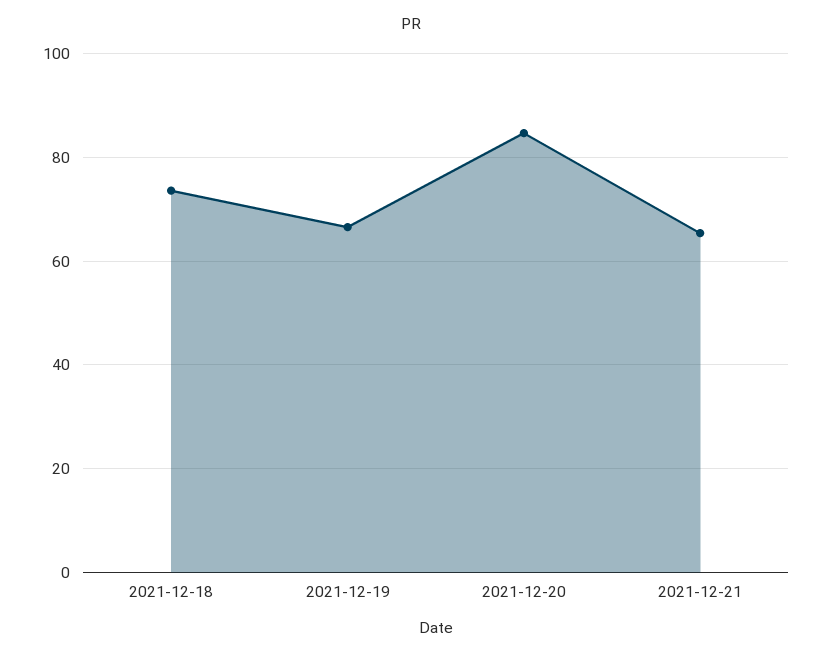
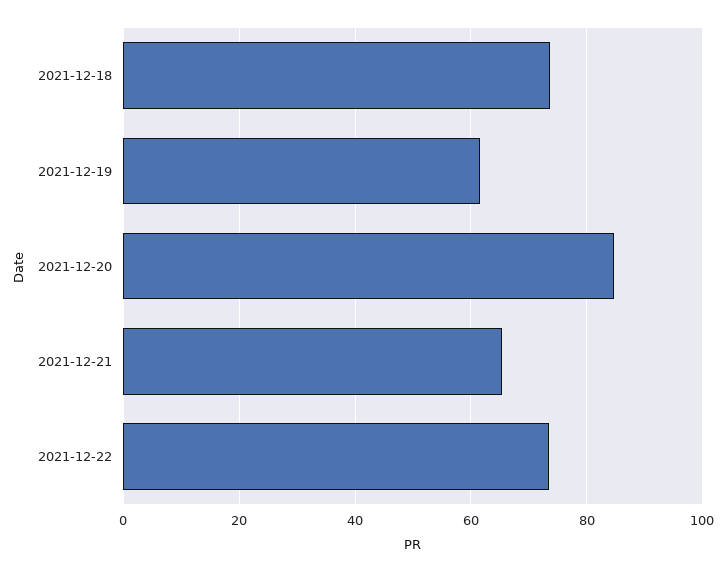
2021-12-19: 66 -> 62
2021-12-22: none -> 74

